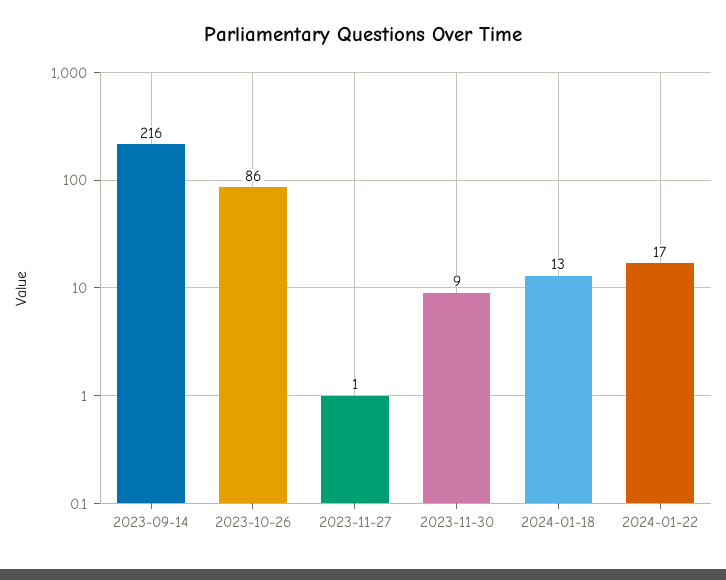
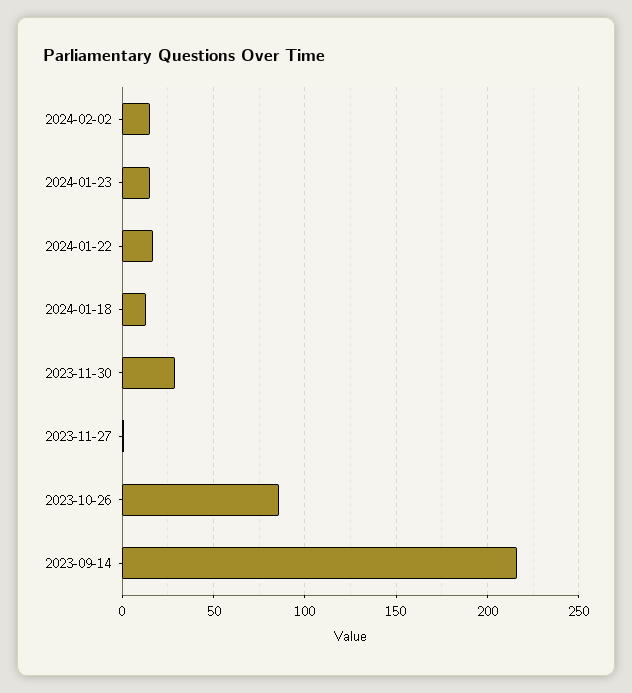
2023-11-30: 9 -> 30
2024-02-02: none -> 15
2024-01-23: none -> 15

